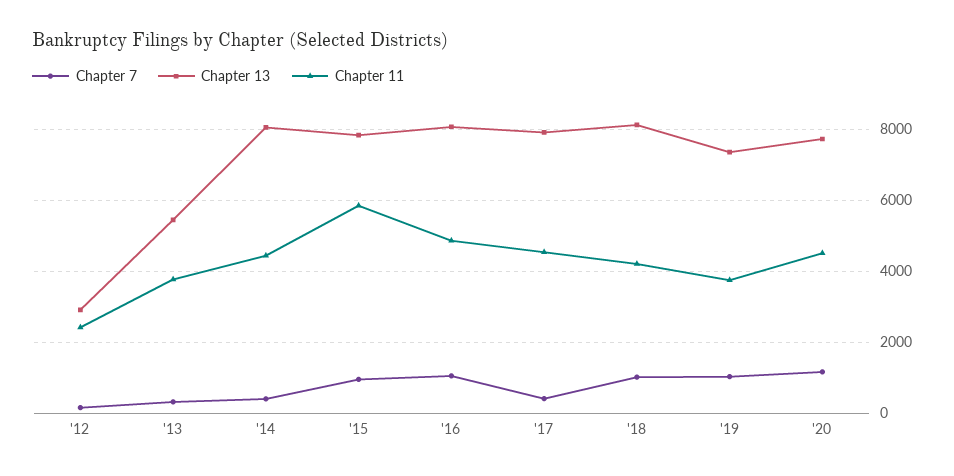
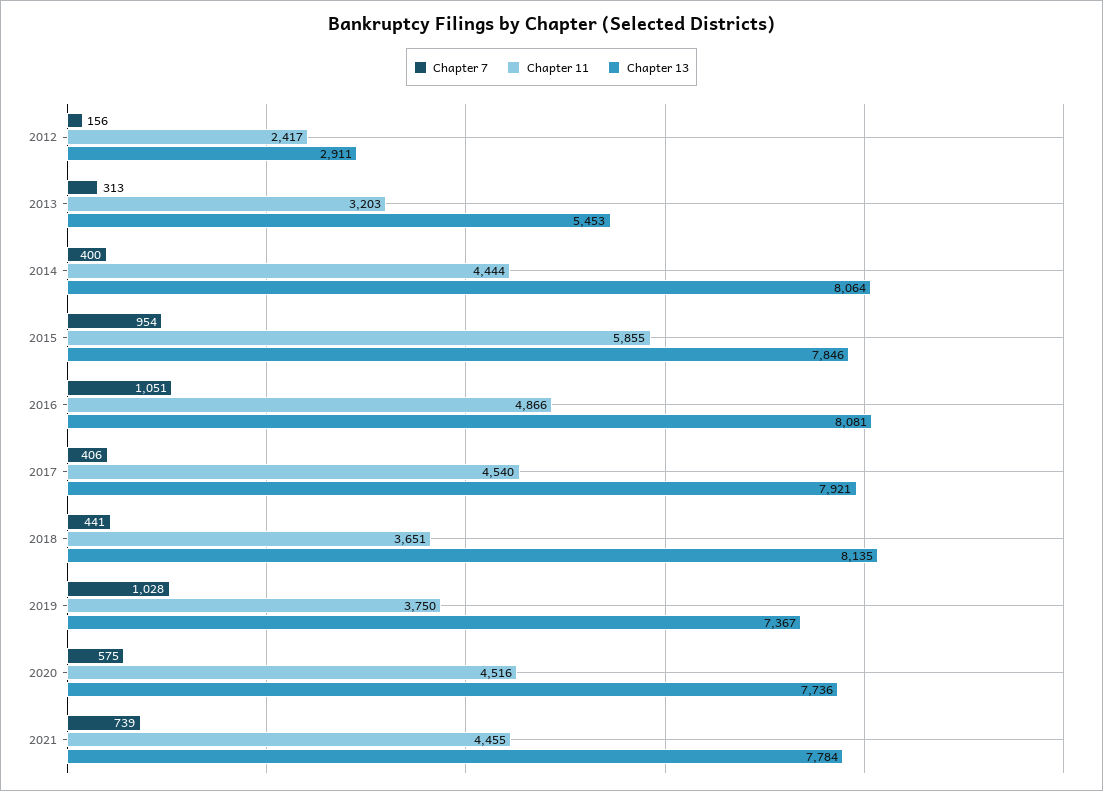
Chapter 11, '13: 3800 -> 3203
Chapter 7, '18: 1000 -> 441
Chapter 11, '18: 4200 -> 3651
Chapter 7, '20: 1200 -> 575
Chapter 7, 2021: none -> 739
Chapter 11, 2021: none -> 4455
Chapter 13, 2021: none -> 7784

